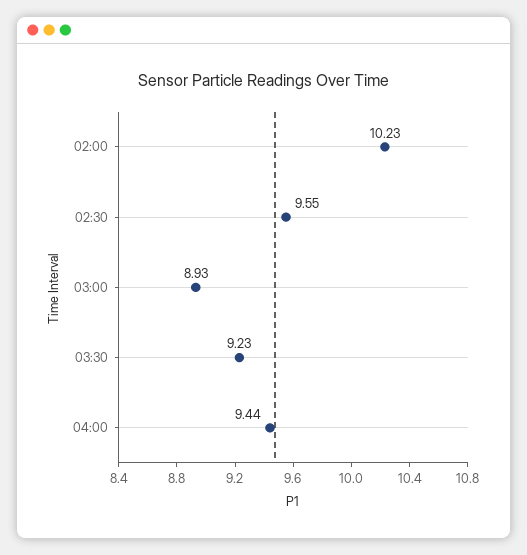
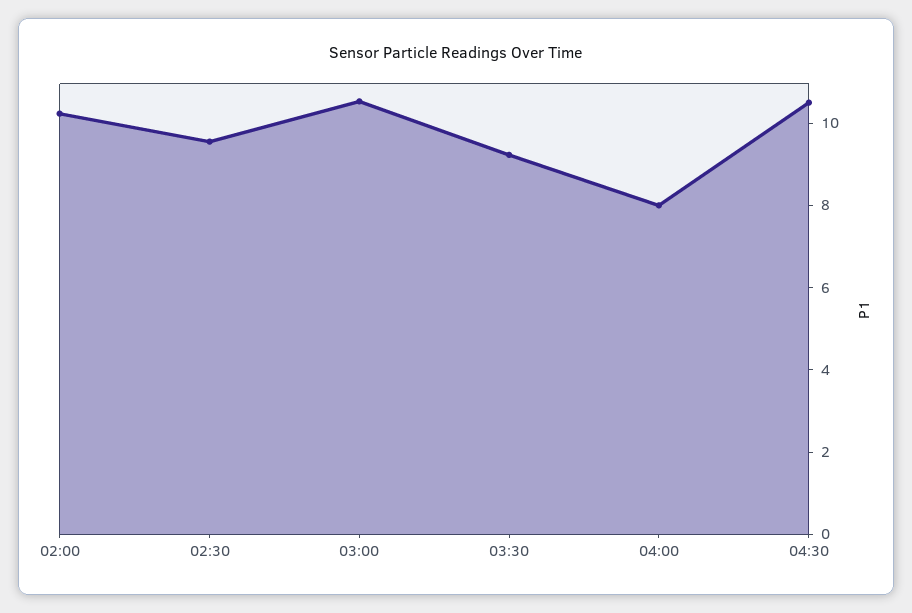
03:00: 8.93 -> 10.5
04:00: 9.44 -> 8
04:30: none -> 10.5

